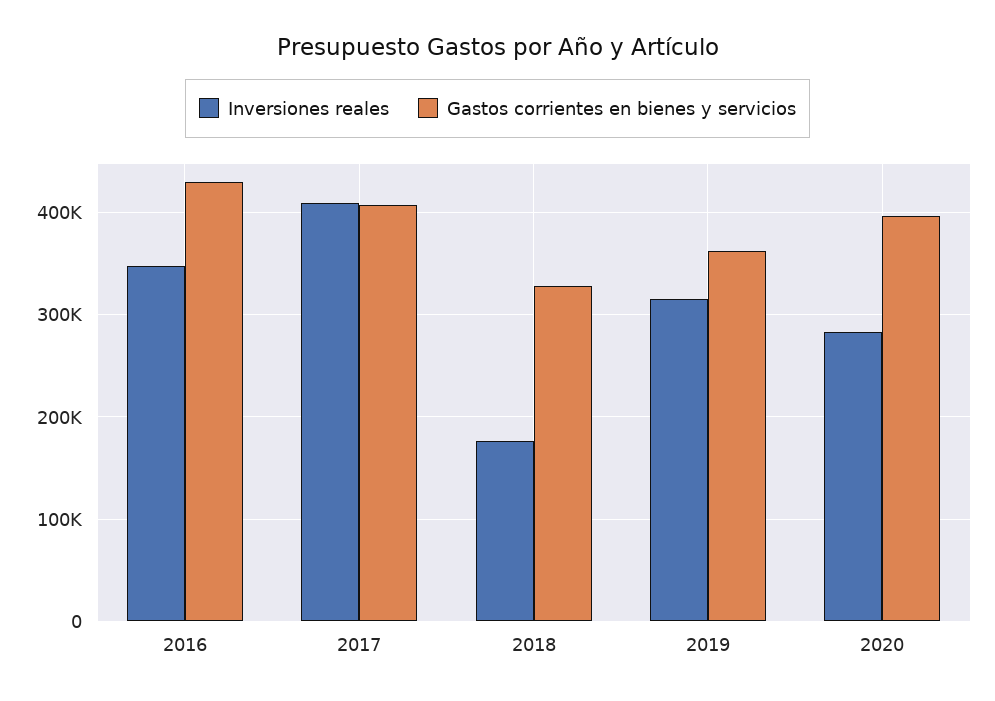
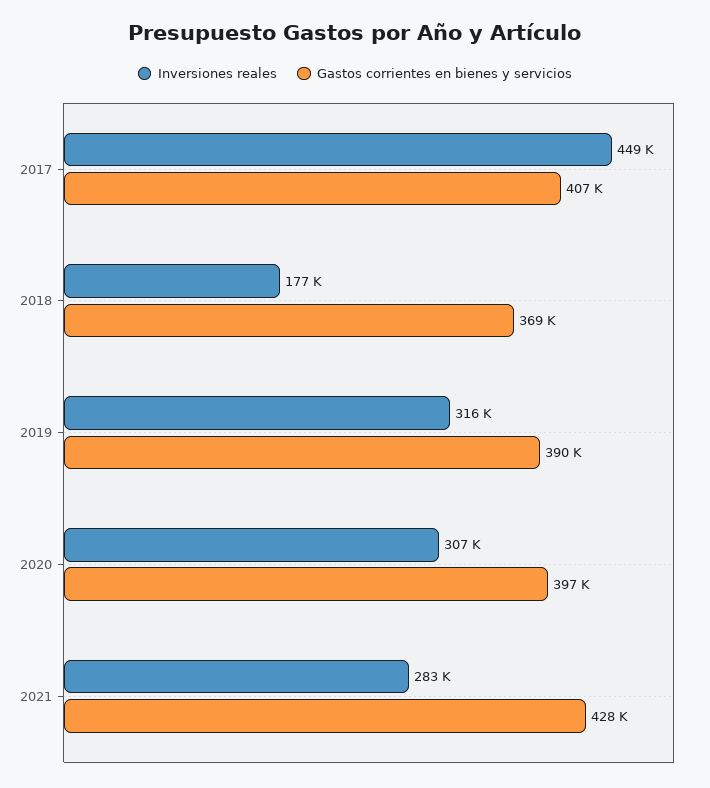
Inversiones reales, 2016: 350000 -> none
Gastos corrientes en bienes y servicios, 2016: 430000 -> none
Inversiones reales, 2017: 410000 -> 449000
Gastos corrientes en bienes y servicios, 2018: 330000 -> 369000
Gastos corrientes en bienes y servicios, 2019: 360000 -> 390000
Inversiones reales, 2020: 280000 -> 307000
Inversiones reales, 2021: none -> 283000
Gastos corrientes en bienes y servicios, 2021: none -> 428000

